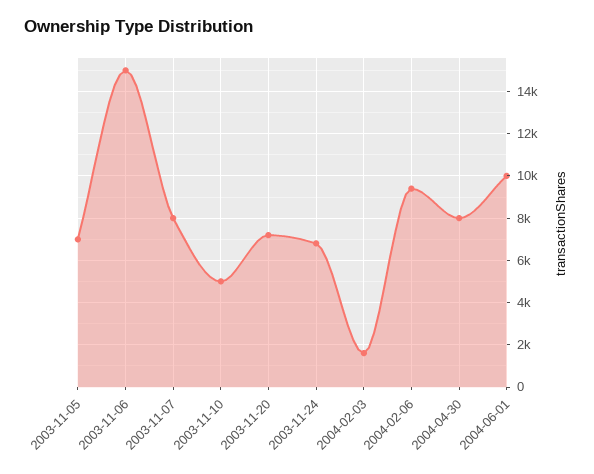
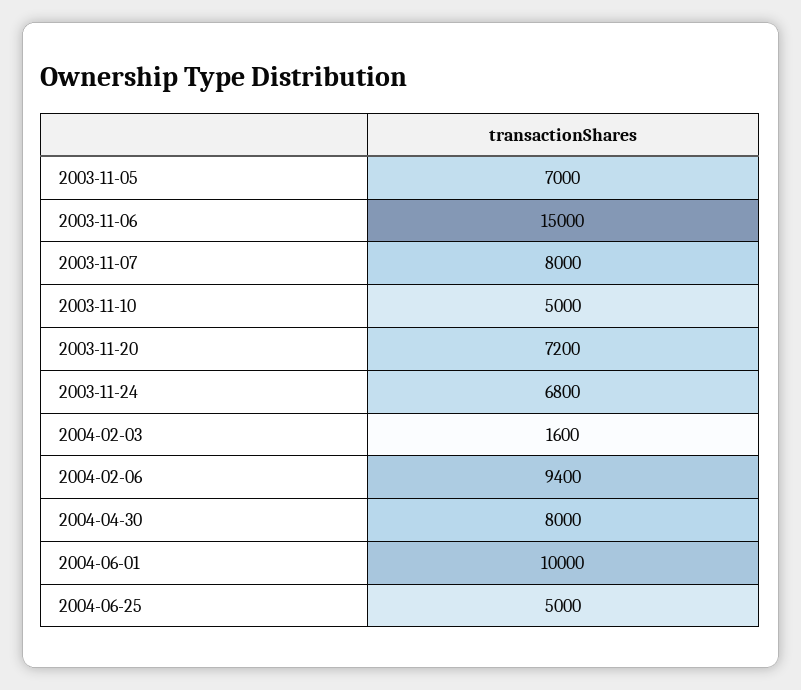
2004-06-25: none -> 5000

